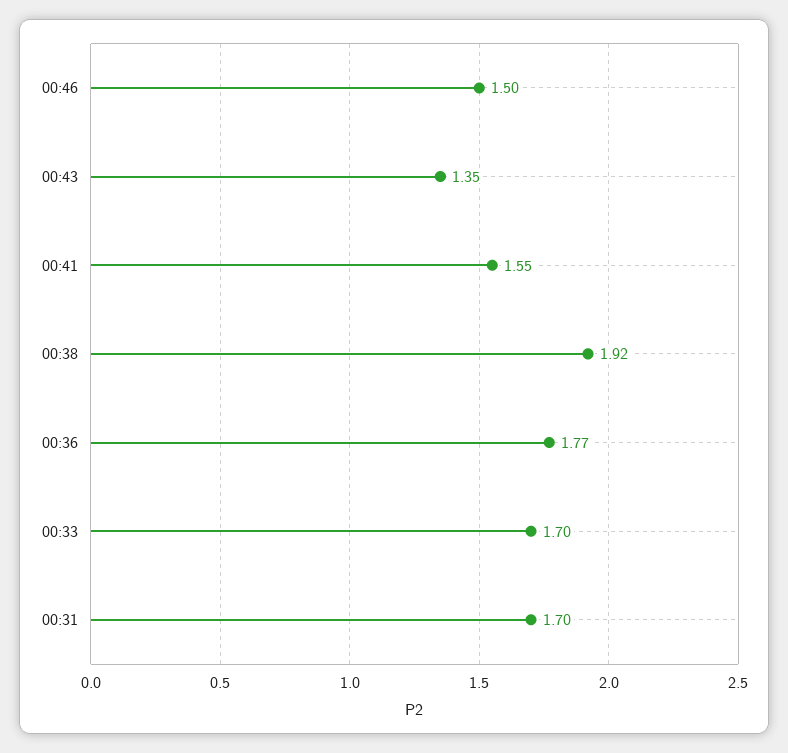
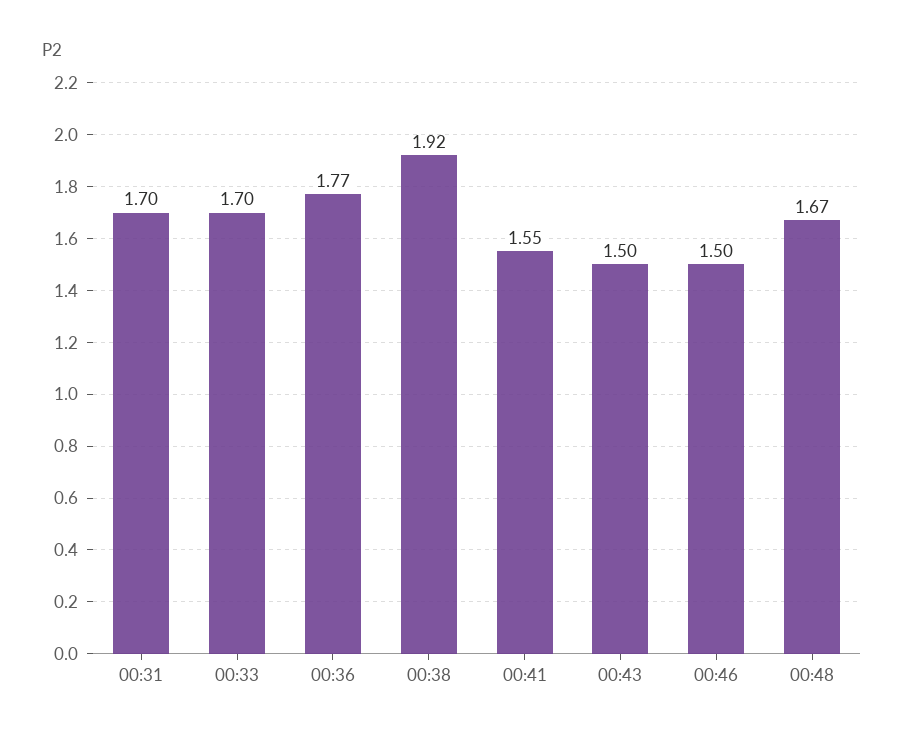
00:43: 1.35 -> 1.5
00:48: none -> 1.67

